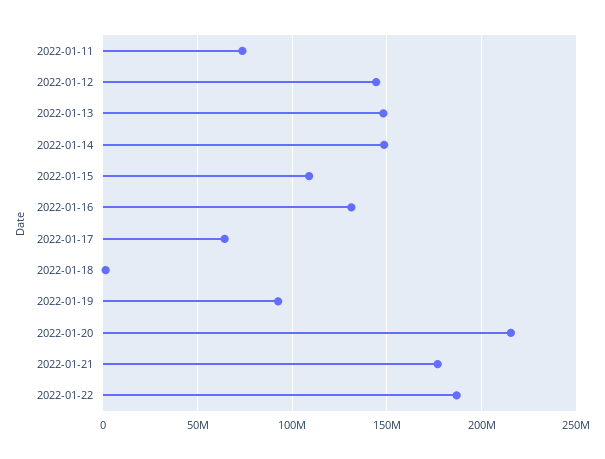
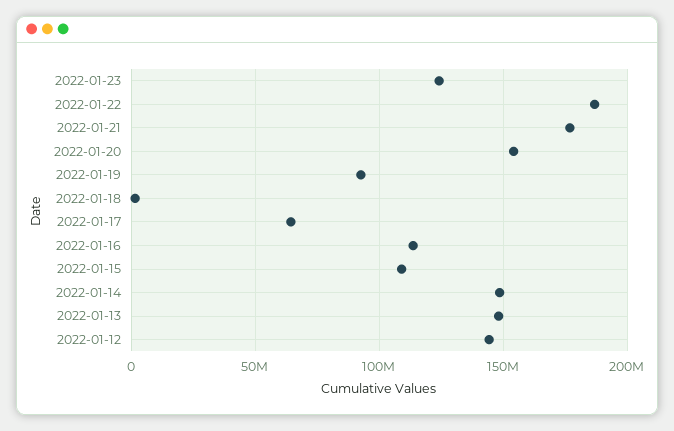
2022-01-11: 75000000 -> none
2022-01-16: 130000000 -> 115000000
2022-01-20: 215000000 -> 155000000
2022-01-23: none -> 125000000

